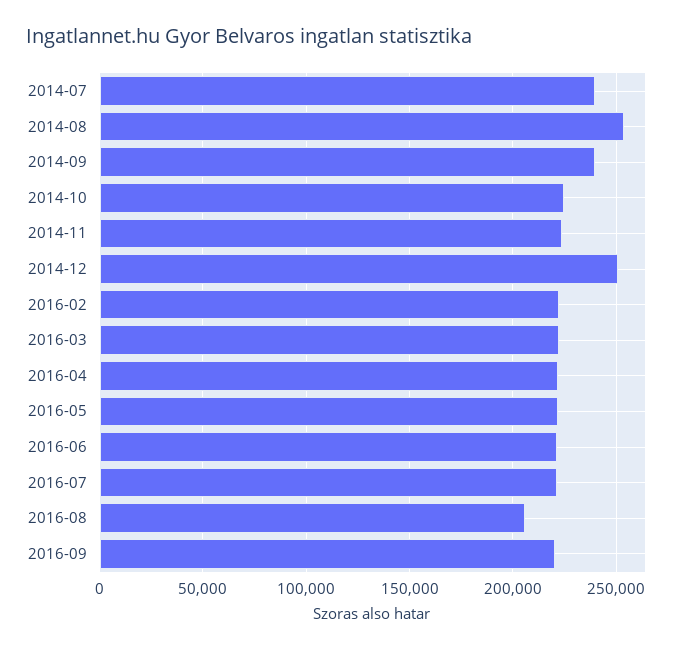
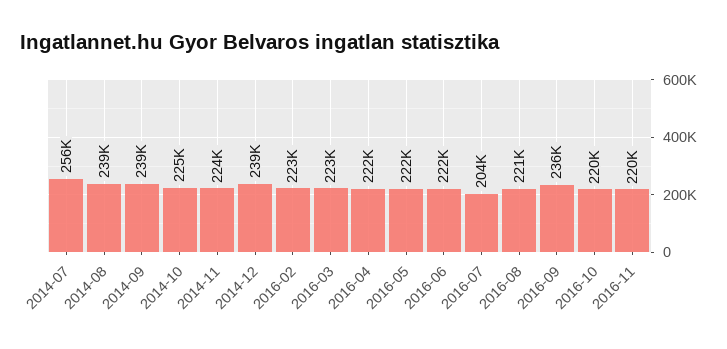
2014-07: 240000 -> 256000
2014-08: 255000 -> 239000
2014-12: 250000 -> 239000
2016-07: 220000 -> 204000
2016-08: 205000 -> 221000
2016-09: 220000 -> 236000
2016-10: none -> 220000
2016-11: none -> 220000

